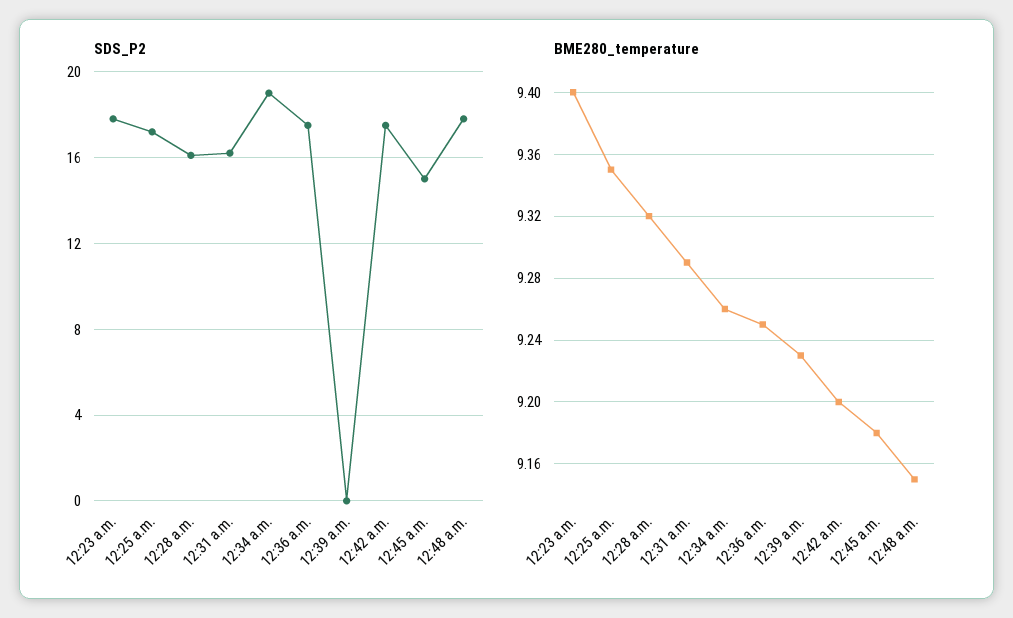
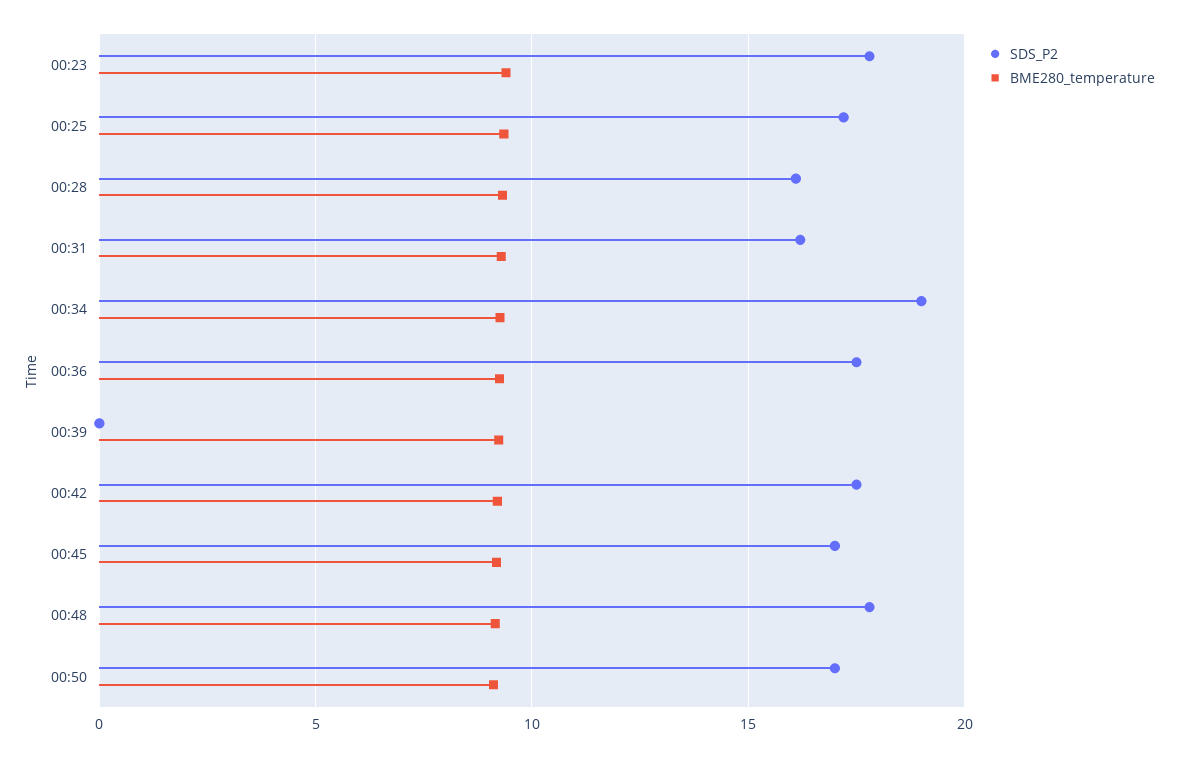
SDS_P2, 12:45 a.m.: 15 -> 17
SDS_P2, 00:50: none -> 17
BME280_temperature, 00:50: none -> 9

